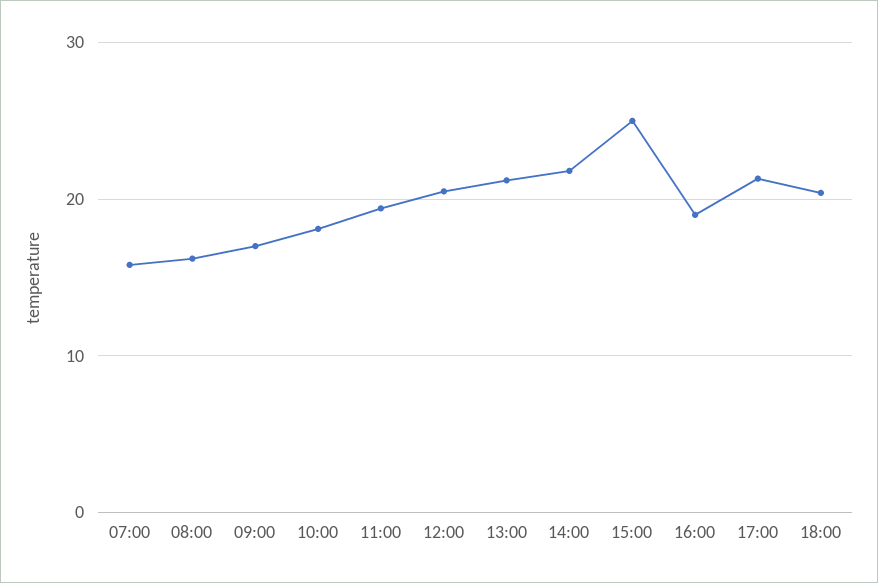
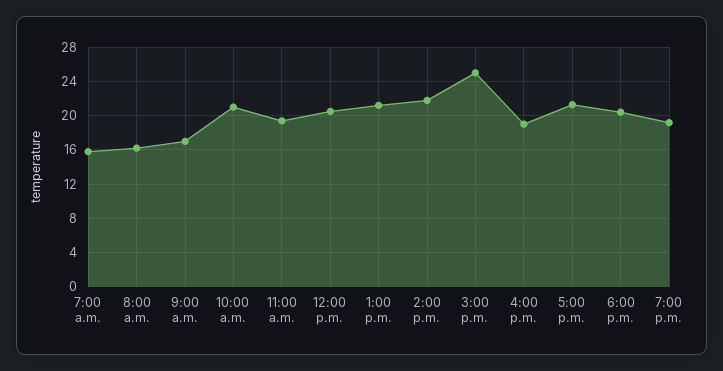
10:00: 18 -> 21
7:00 p.m.: none -> 19

